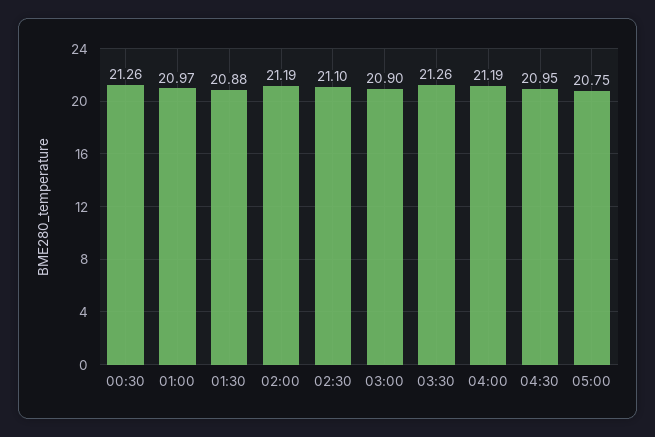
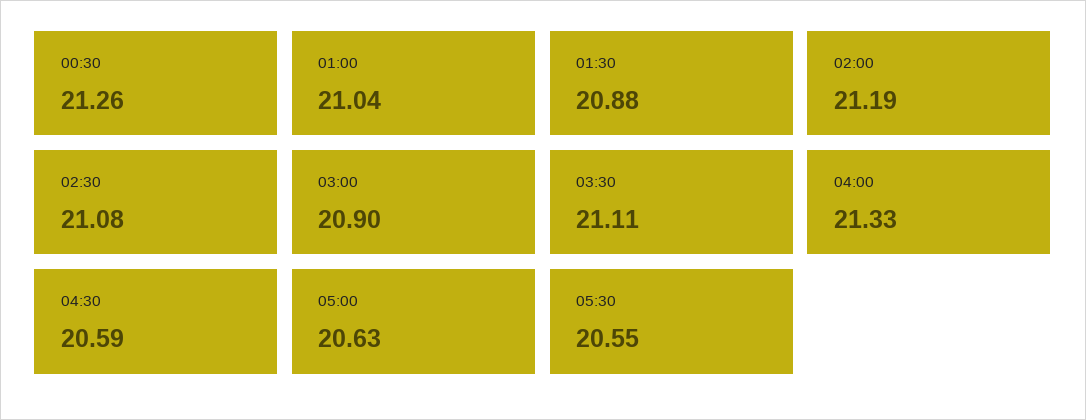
01:00: 20.97 -> 21.04
02:30: 21.1 -> 21.08
03:30: 21.26 -> 21.11
04:00: 21.19 -> 21.33
04:30: 20.95 -> 20.59
05:00: 20.75 -> 20.63
05:30: none -> 20.55

